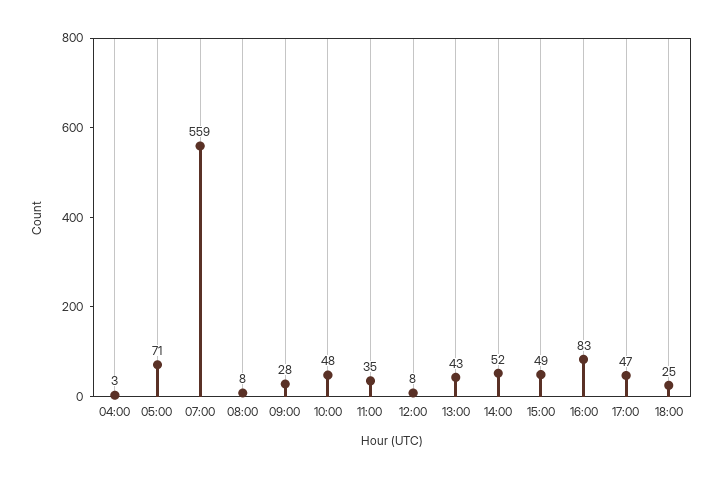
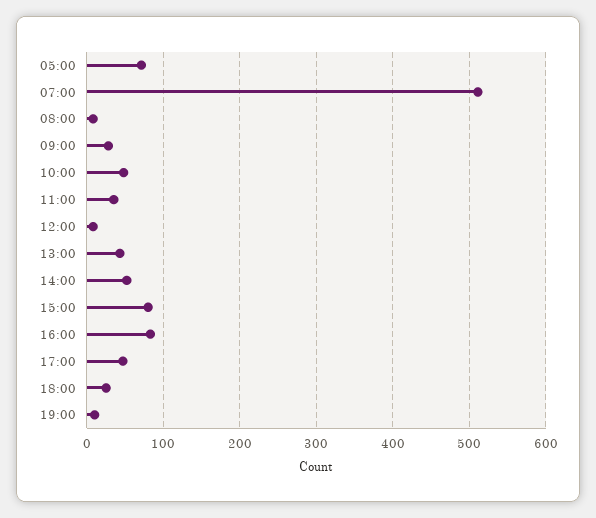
04:00: 3 -> none
07:00: 559 -> 510
15:00: 49 -> 80
19:00: none -> 10

